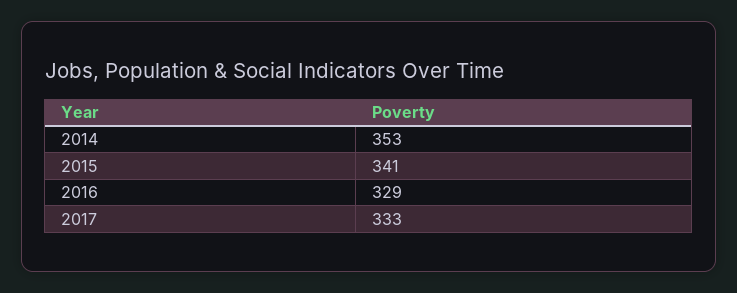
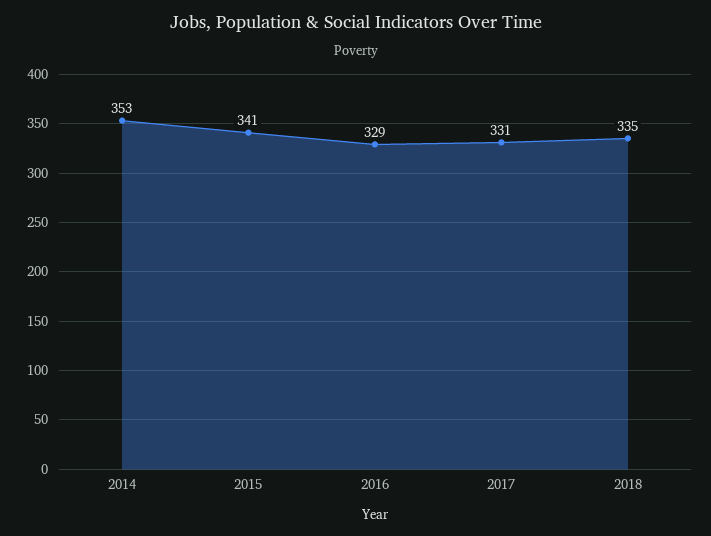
2017: 333 -> 331
2018: none -> 335

